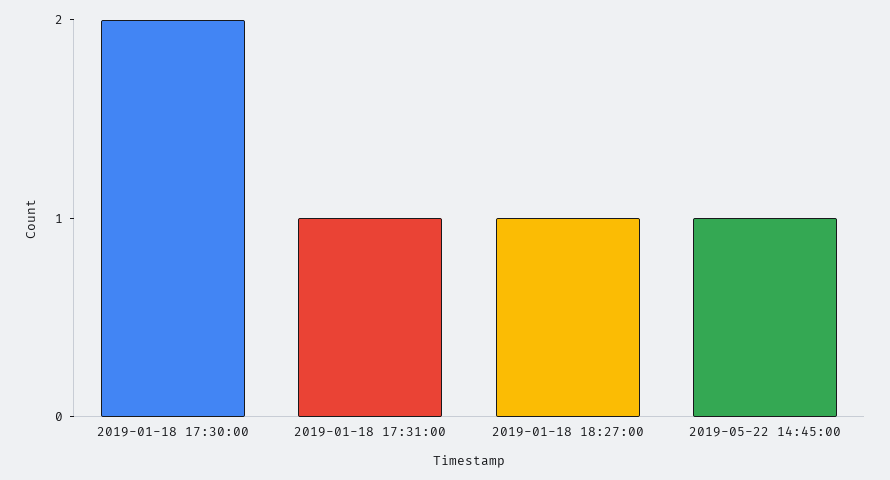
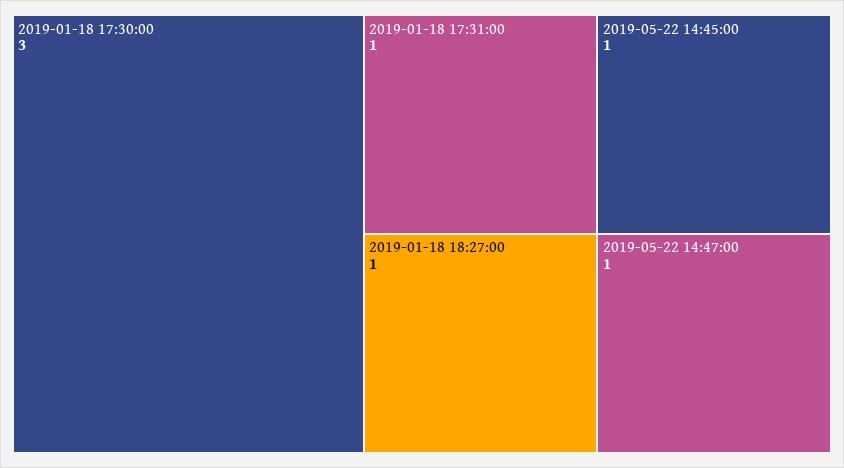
2019-01-18 17:30:00: 2 -> 3
2019-05-22 14:47:00: none -> 1

